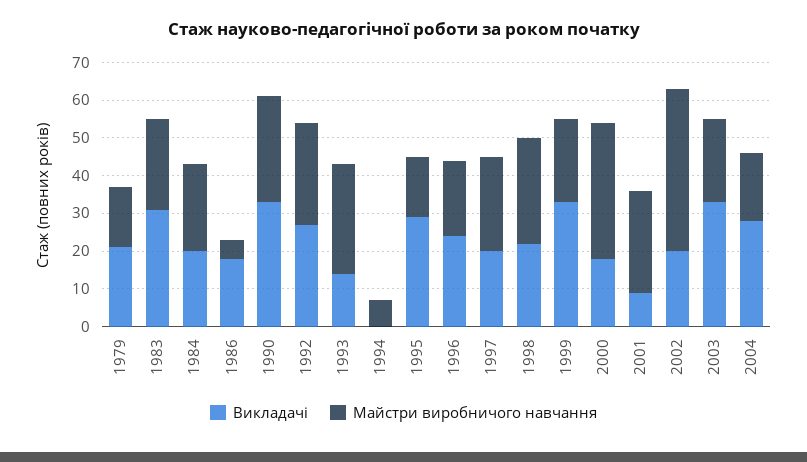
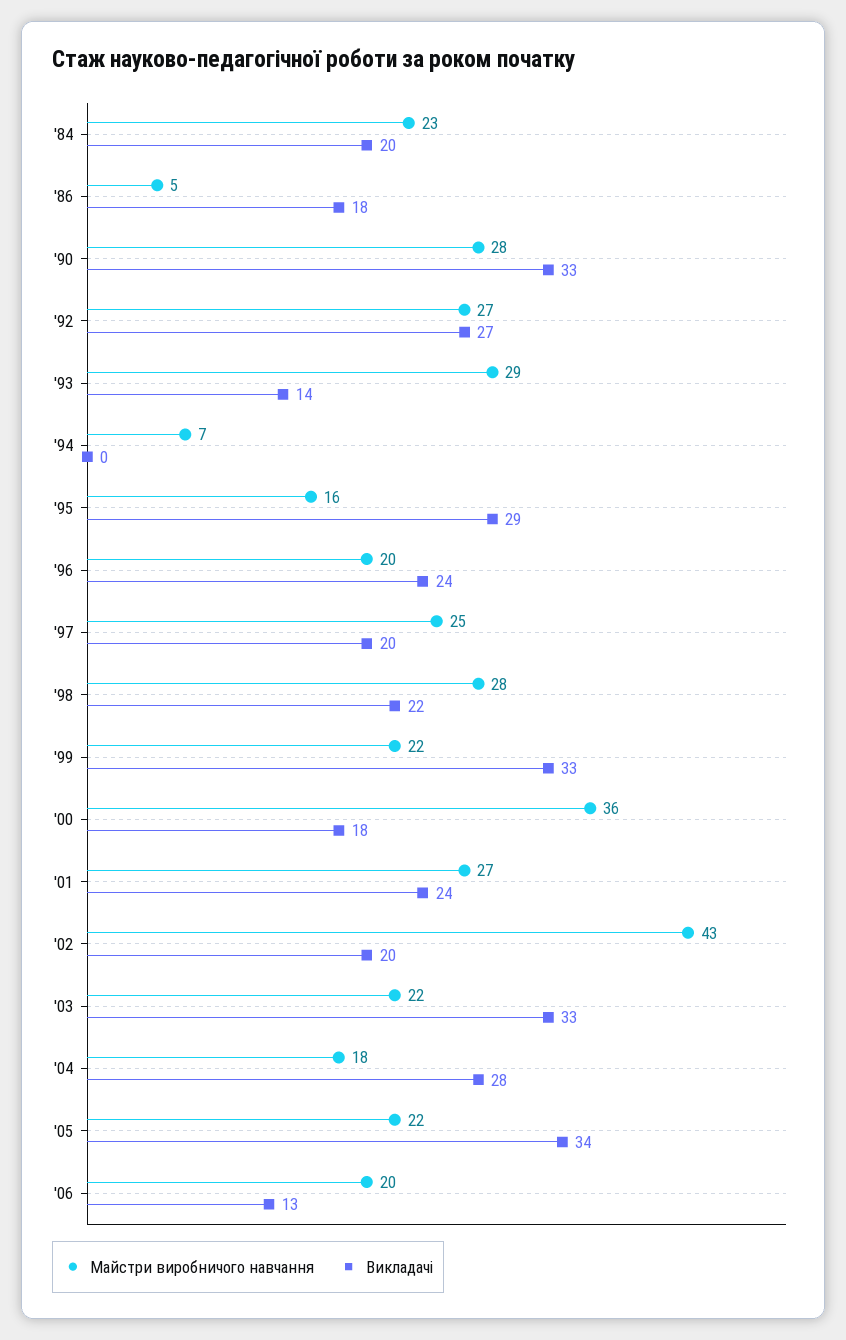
Викладачі, 1979: 20 -> none
Майстри виробничого навчання, 1979: 15 -> none
Викладачі, 1983: 30 -> none
Майстри виробничого навчання, 1983: 25 -> none
Викладачі, 2001: 10 -> 24
Майстри виробничого навчання, '05: none -> 22
Викладачі, '05: none -> 34
Майстри виробничого навчання, '06: none -> 20
Викладачі, '06: none -> 13

